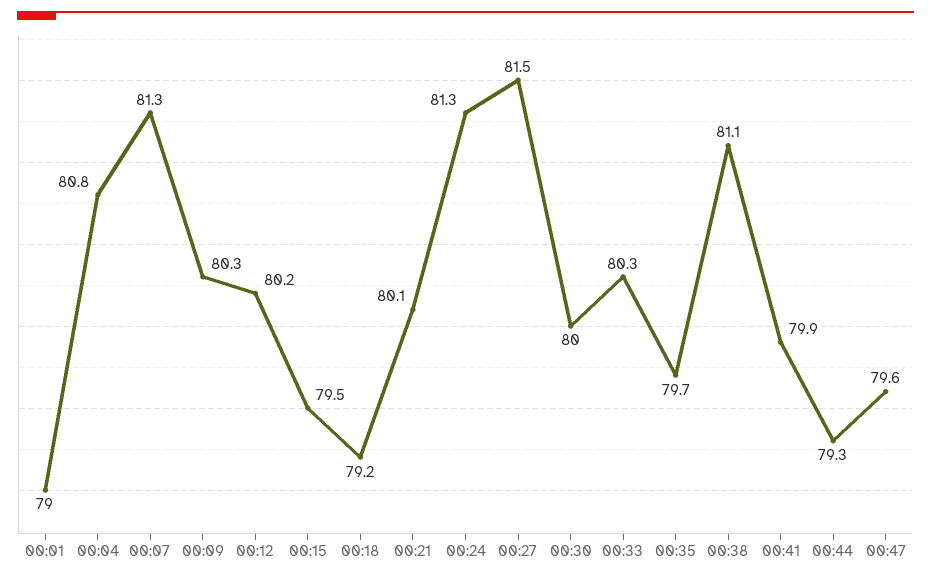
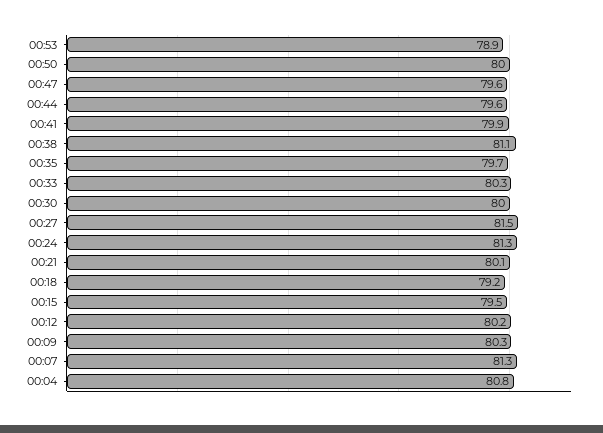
00:01: 79 -> none
00:44: 79.3 -> 79.6
00:53: none -> 78.9
00:50: none -> 80

